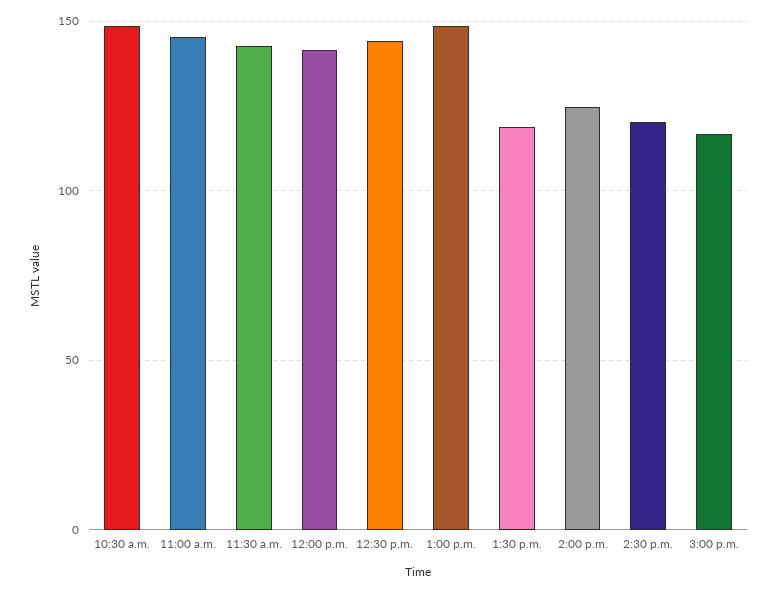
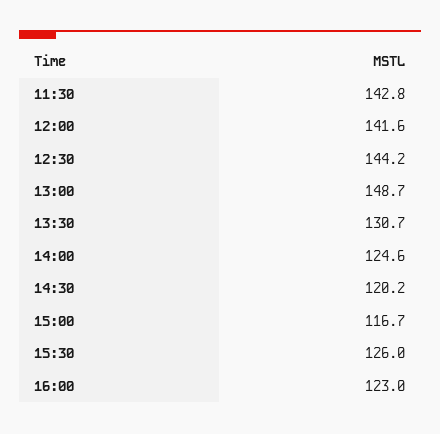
10:30 a.m.: 150 -> none
11:00 a.m.: 145 -> none
1:30 p.m.: 120 -> 130.7
15:30: none -> 126
16:00: none -> 123

